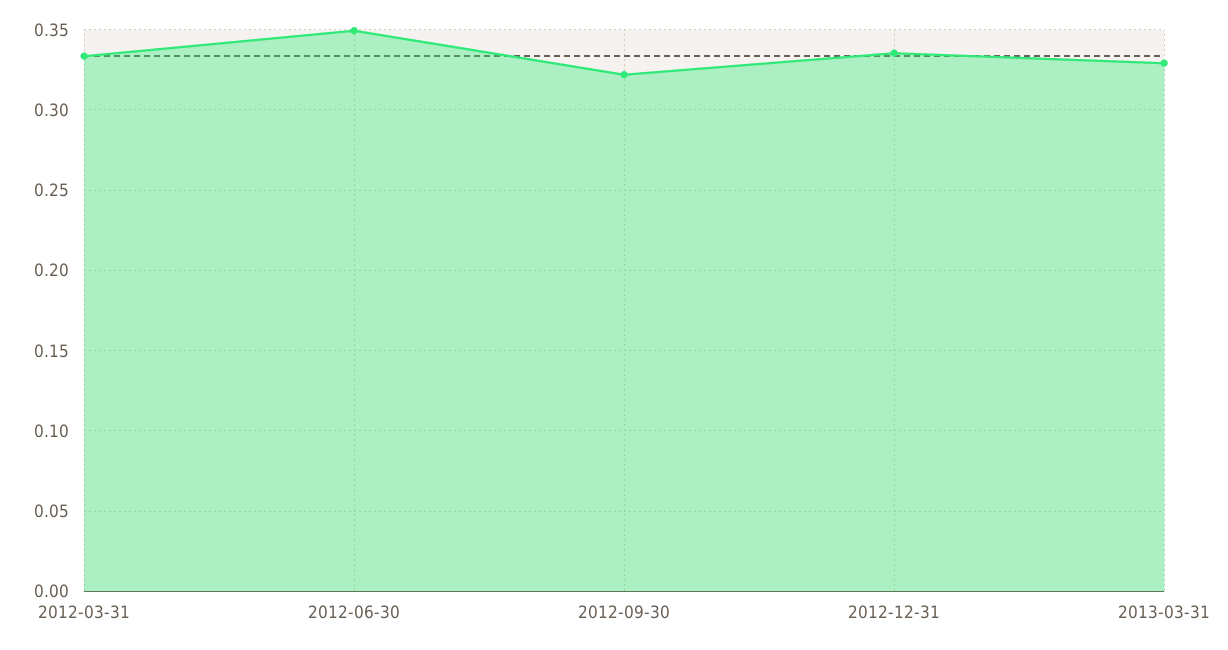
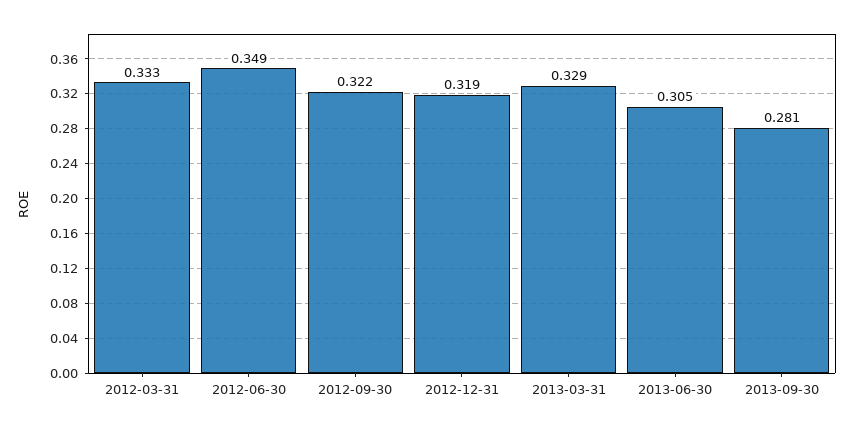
2012-12-31: 0.335 -> 0.319
2013-06-30: none -> 0.305
2013-09-30: none -> 0.281

